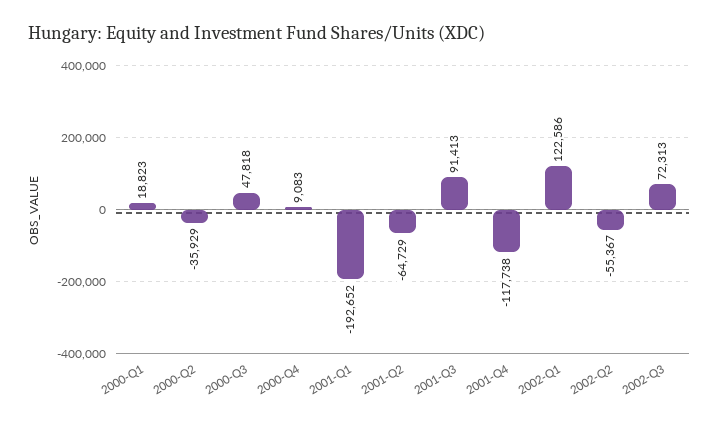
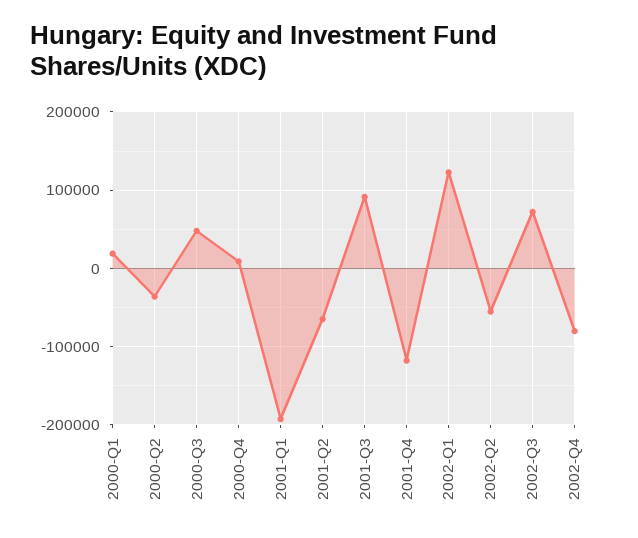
2002-Q4: none -> -80000

